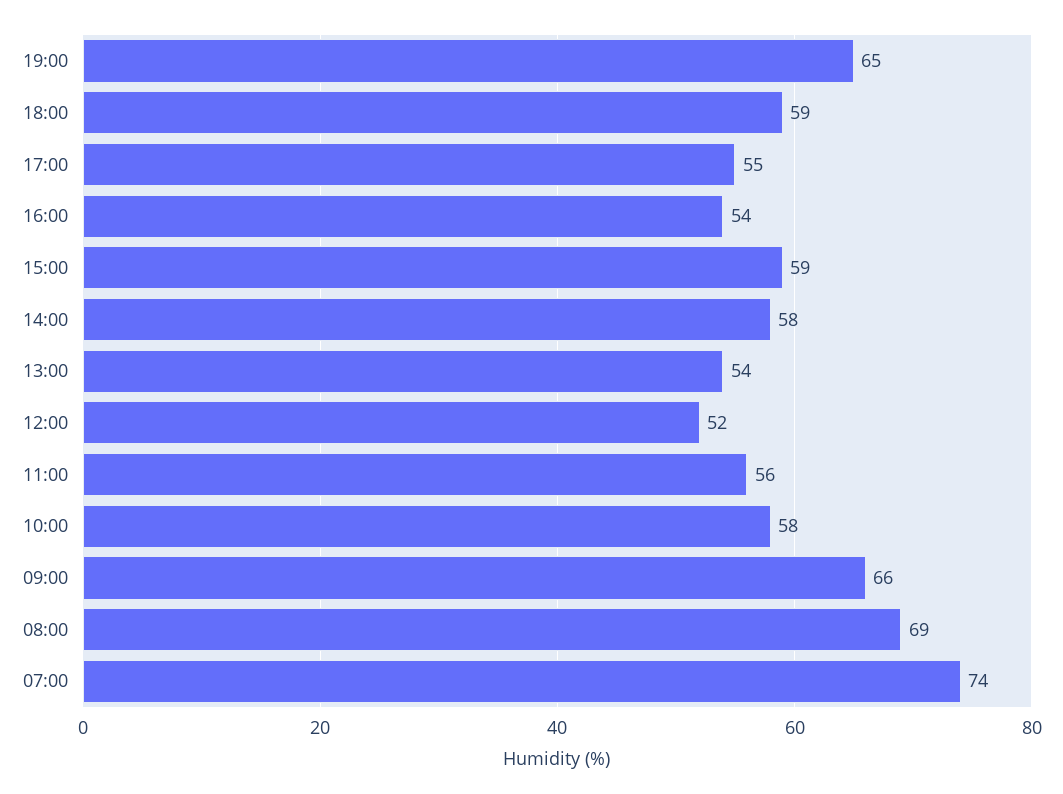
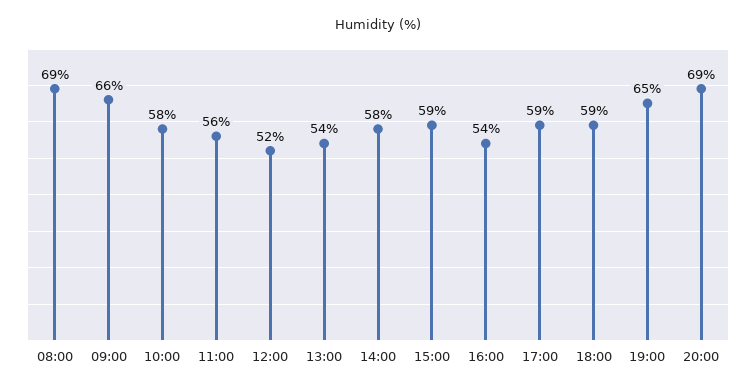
17:00: 55 -> 59
07:00: 74 -> none
20:00: none -> 69

